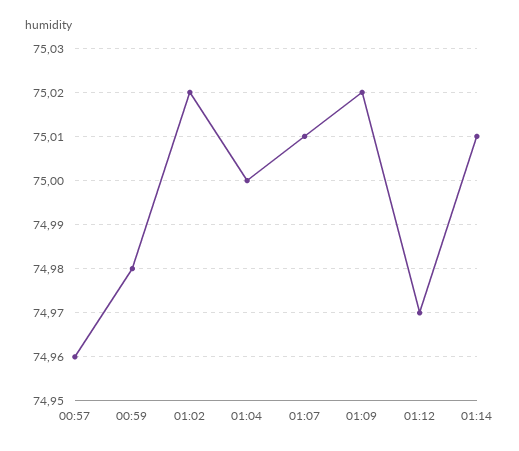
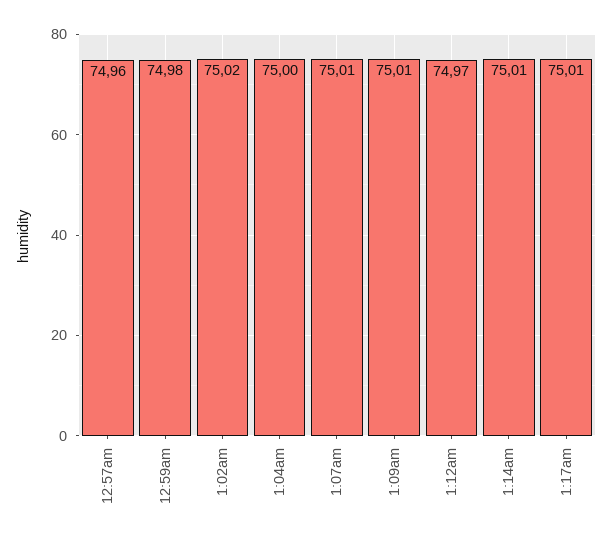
01:09: 75.02 -> 75.01
1:17am: none -> 75.01

